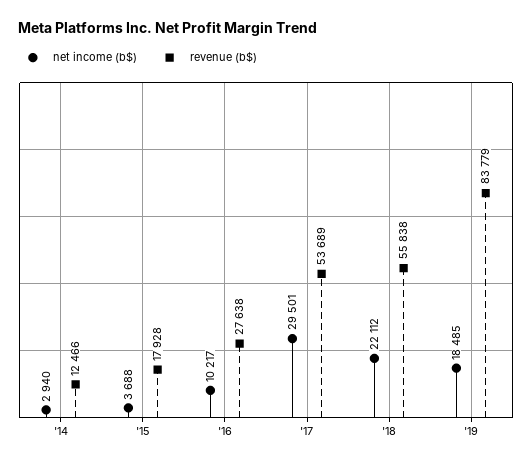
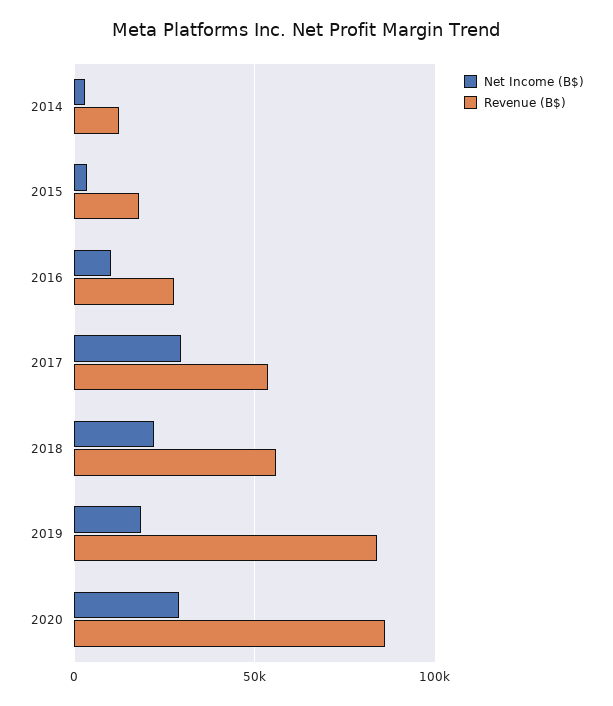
net income (b$), 2020: none -> 30000
revenue (b$), 2020: none -> 85000

